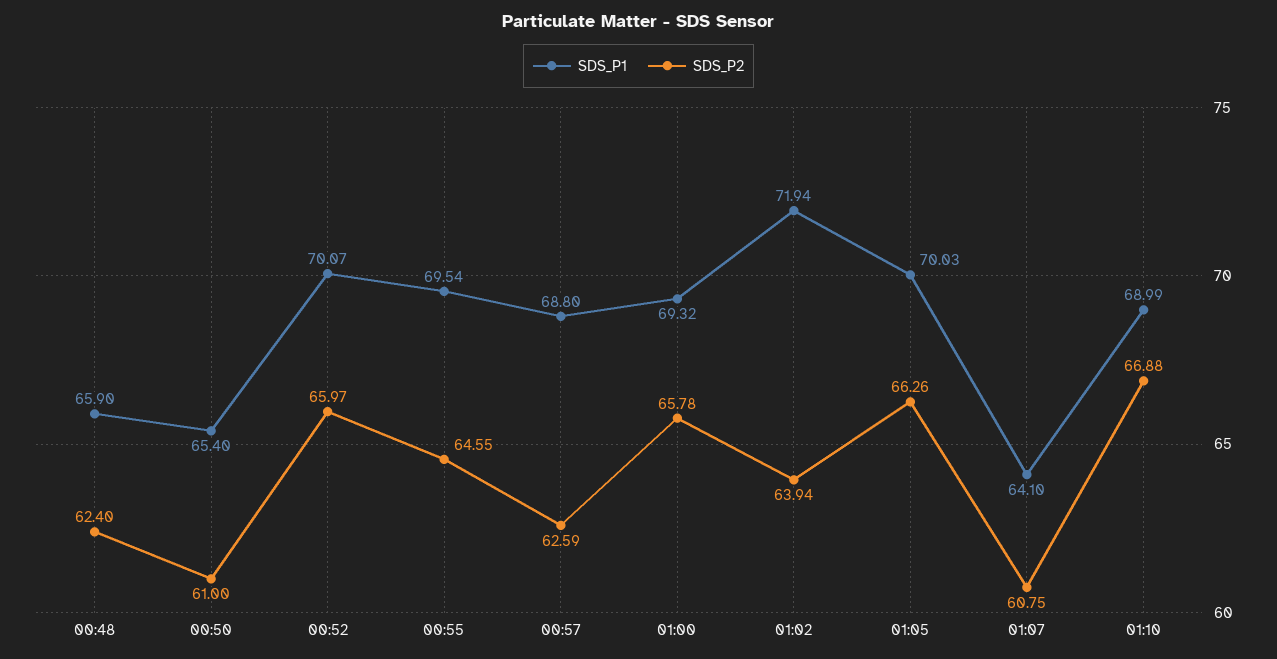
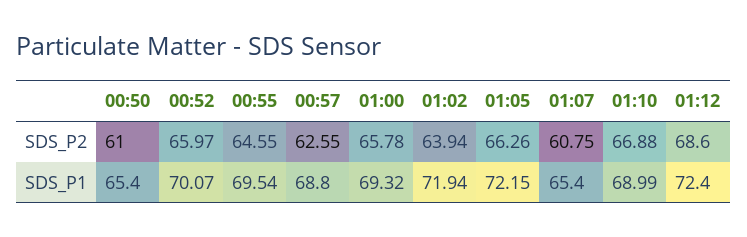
SDS_P1, 00:48: 65.9 -> none
SDS_P2, 00:48: 62.4 -> none
SDS_P2, 00:57: 62.59 -> 62.55
SDS_P1, 01:05: 70.03 -> 72.15
SDS_P1, 01:07: 64.1 -> 65.4
SDS_P2, 01:12: none -> 68.6
SDS_P1, 01:12: none -> 72.4

